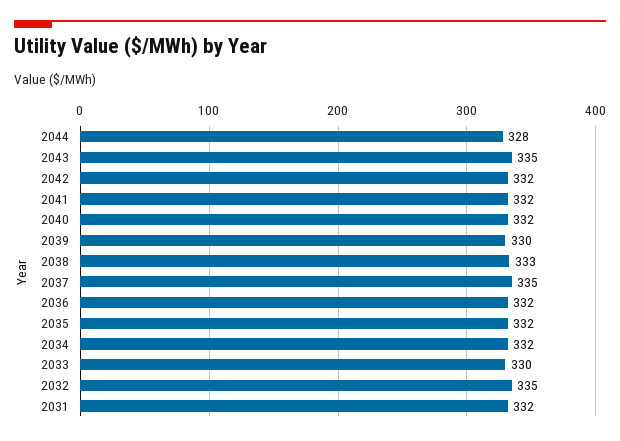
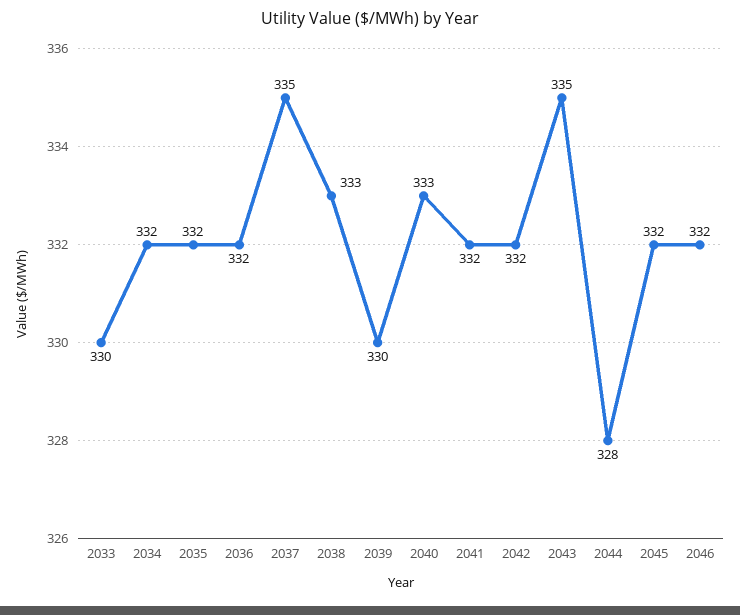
2040: 332 -> 333
2032: 335 -> none
2031: 332 -> none
2045: none -> 332
2046: none -> 332

